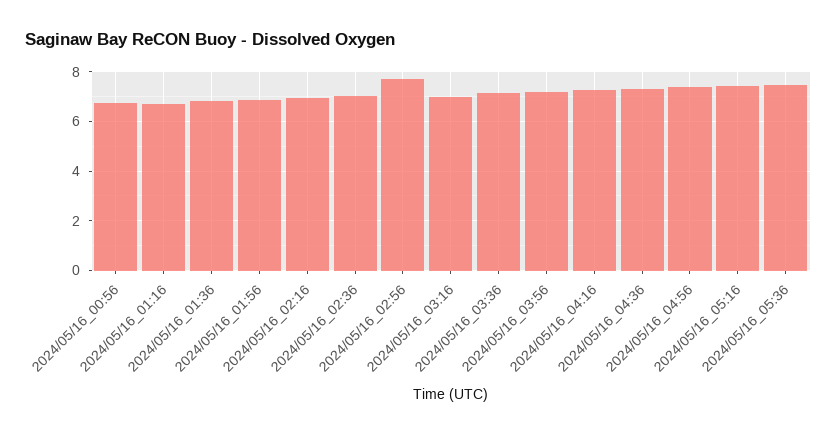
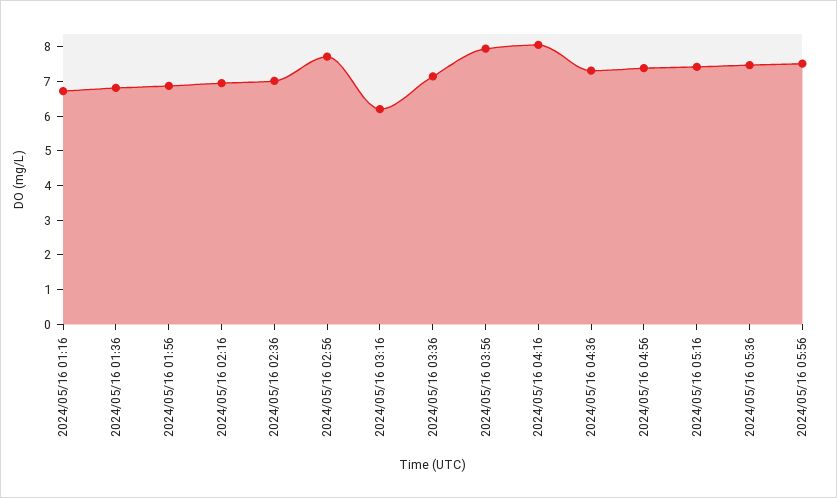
2024/05/16_00:56: 6.75 -> none
2024/05/16_03:16: 7 -> 6.25
2024/05/16_03:56: 7.25 -> 8
2024/05/16_04:16: 7.25 -> 8
2024/05/16 05:56: none -> 7.5

